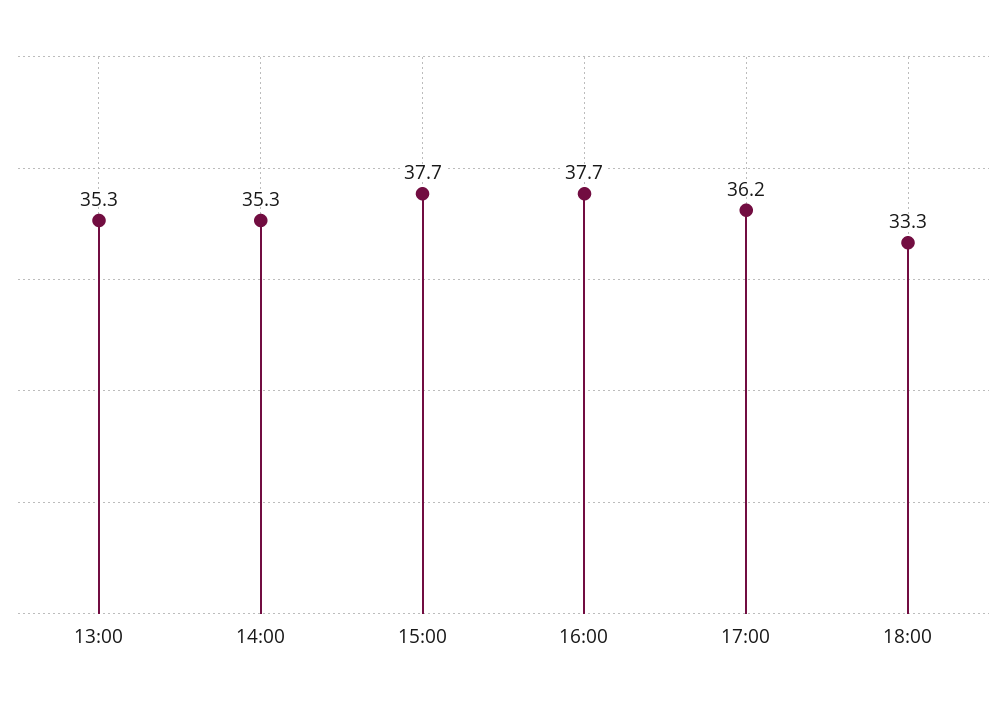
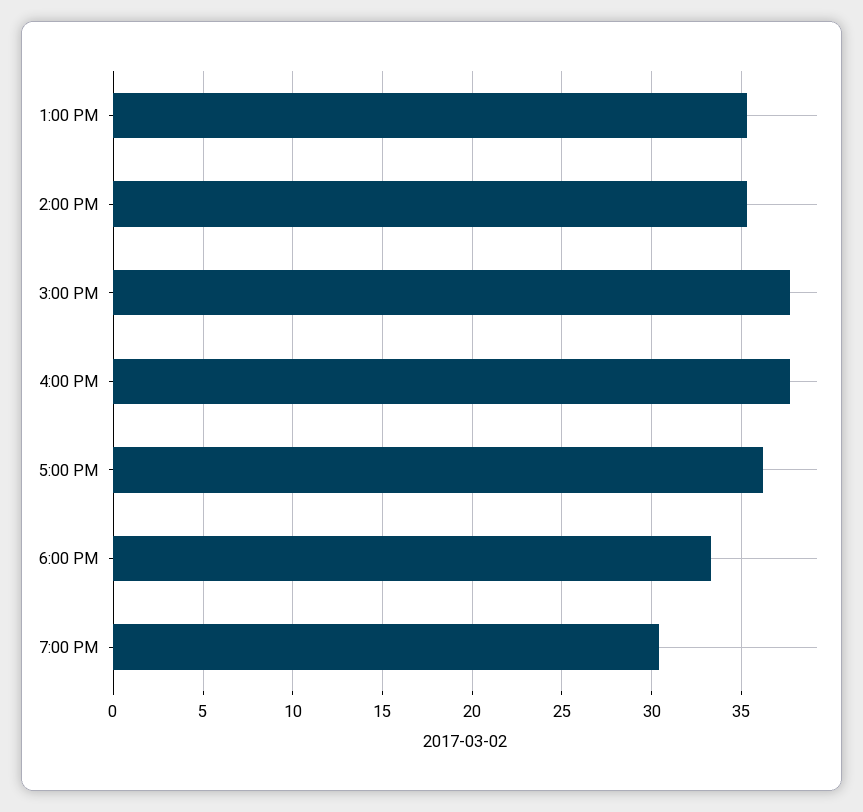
7:00 PM: none -> 30.5

